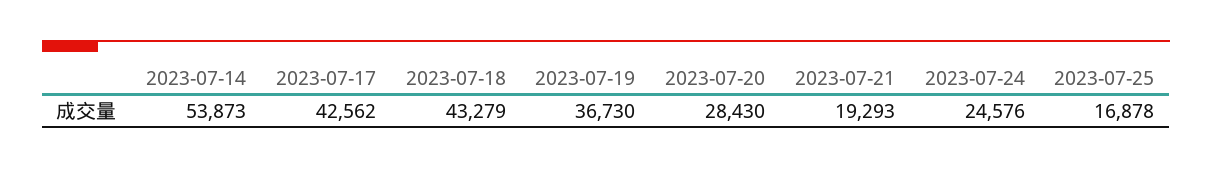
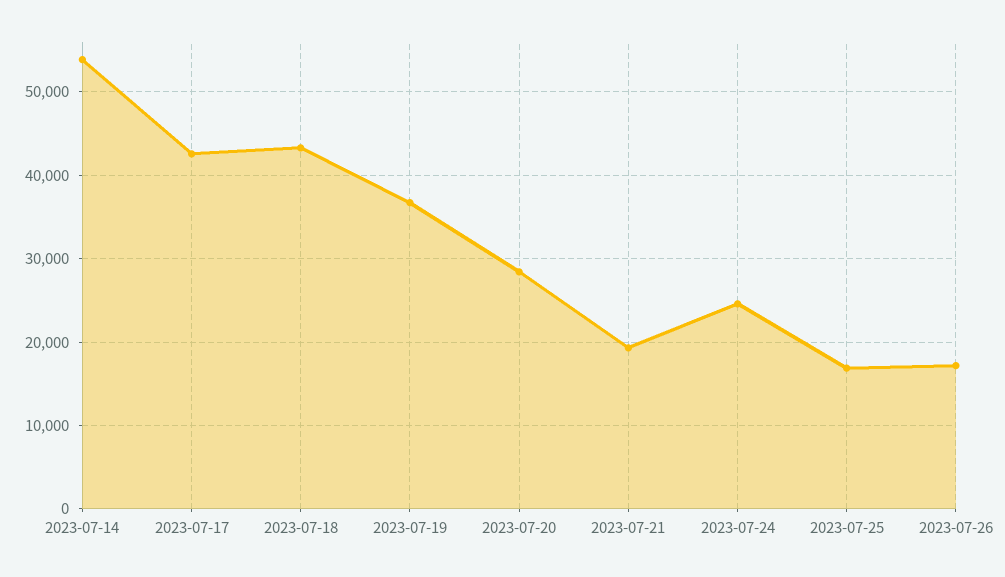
2023-07-26: none -> 17000

